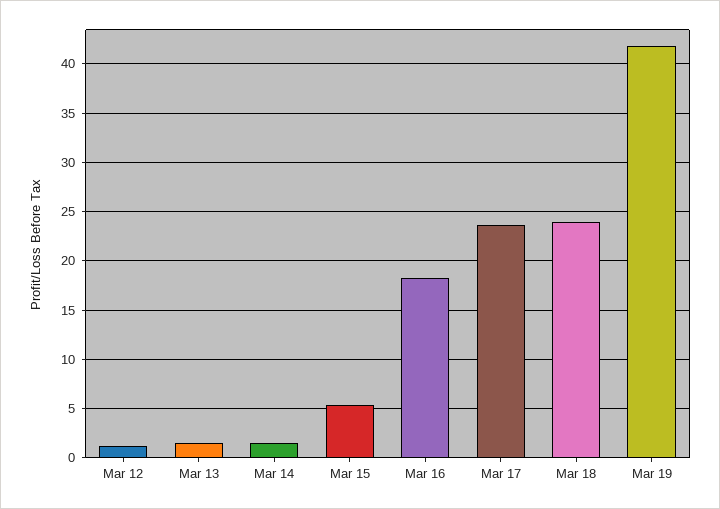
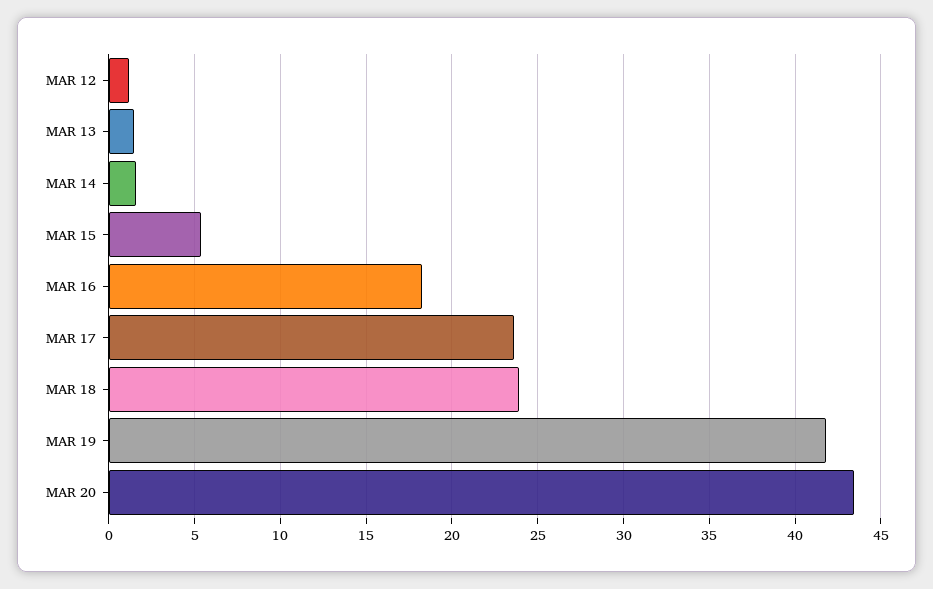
MAR 20: none -> 43.5

